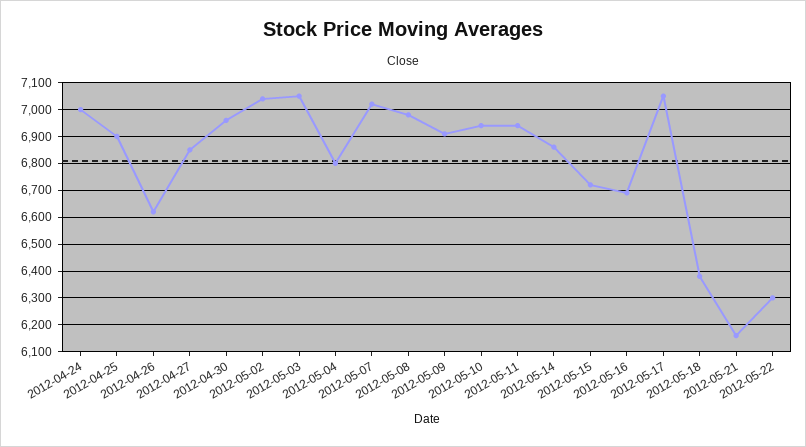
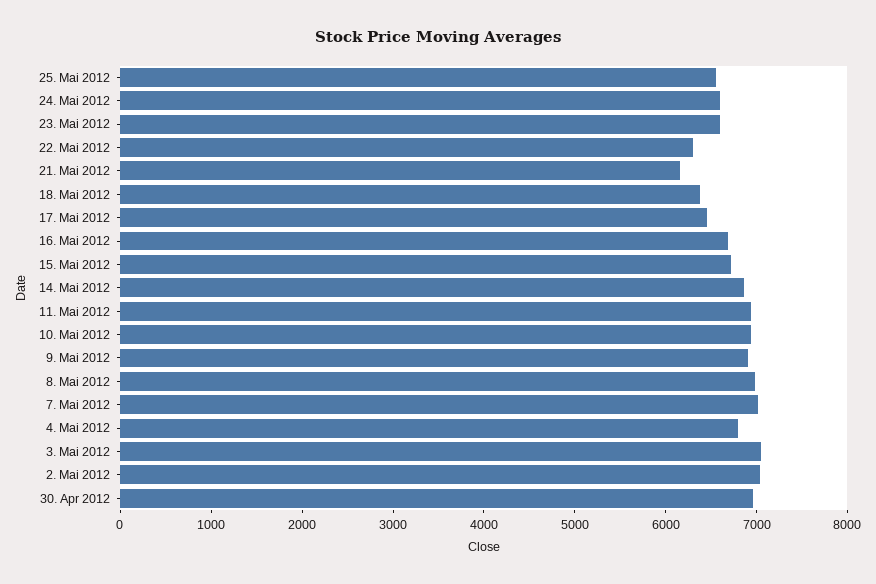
2012-04-24: 7000 -> none
2012-04-25: 6900 -> none
2012-04-26: 6625 -> none
2012-04-27: 6850 -> none
2012-05-17: 7050 -> 6400
25. Mai 2012: none -> 6600
24. Mai 2012: none -> 6600
23. Mai 2012: none -> 6600

